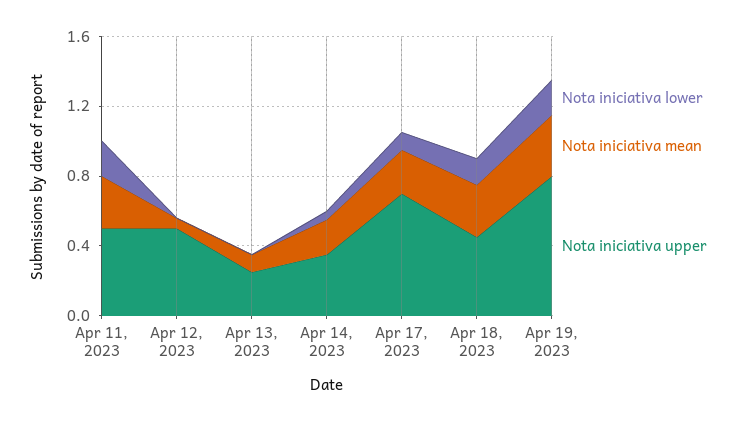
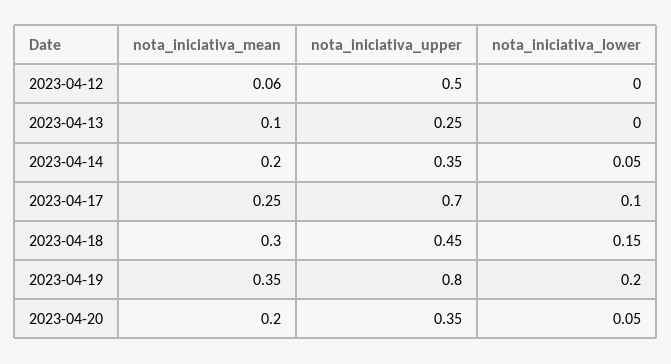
Nota iniciativa lower, Apr 11, 2023: 0.2 -> none
Nota iniciativa mean, Apr 11, 2023: 0.3 -> none
Nota iniciativa upper, Apr 11, 2023: 0.5 -> none
Nota iniciativa mean, 2023-04-20: none -> 0.2
Nota iniciativa upper, 2023-04-20: none -> 0.35
Nota iniciativa lower, 2023-04-20: none -> 0.05

